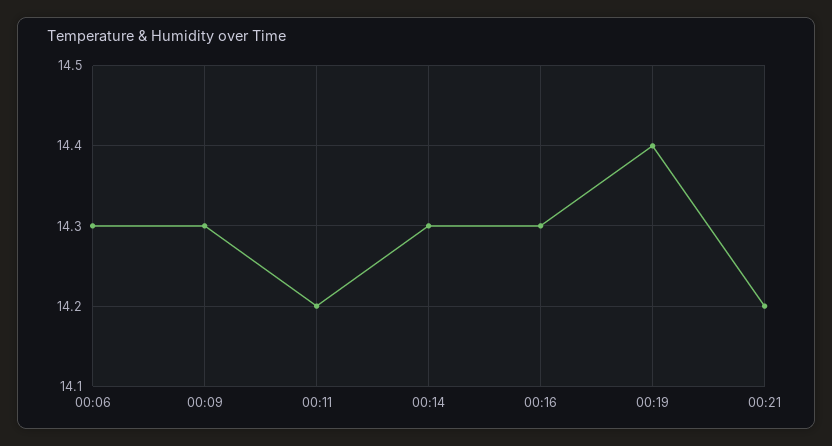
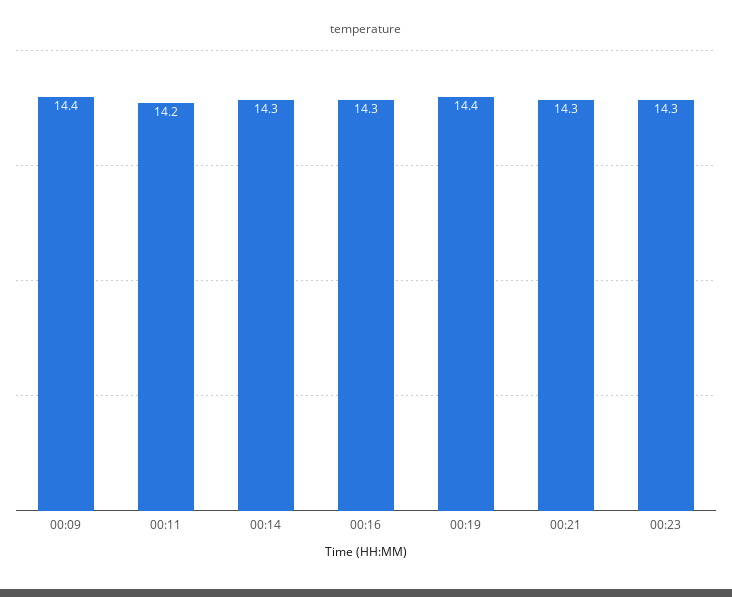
00:06: 14.3 -> none
00:09: 14.3 -> 14.4
00:21: 14.2 -> 14.3
00:23: none -> 14.3

